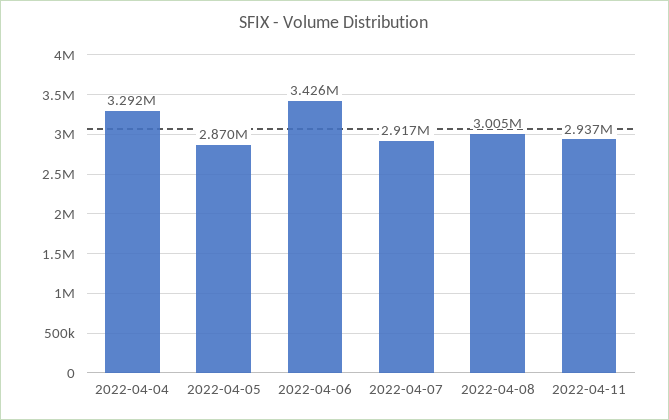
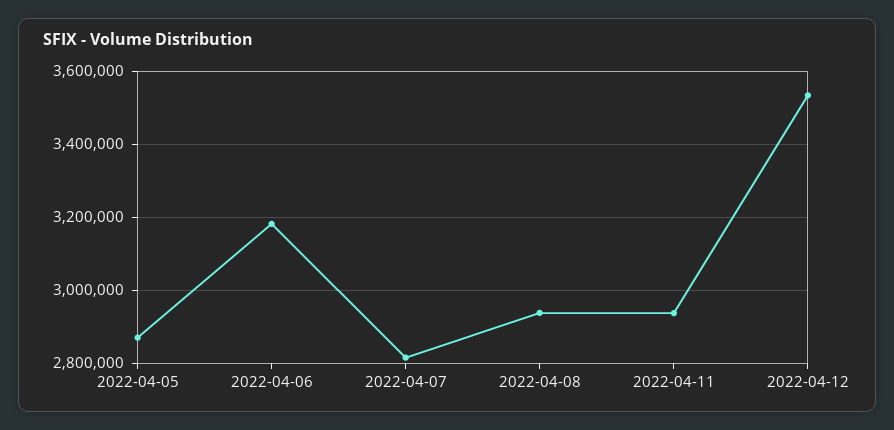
2022-04-04: 3292000 -> none
2022-04-06: 3426000 -> 3180000
2022-04-07: 2917000 -> 2820000
2022-04-08: 3005000 -> 2940000
2022-04-12: none -> 3540000

